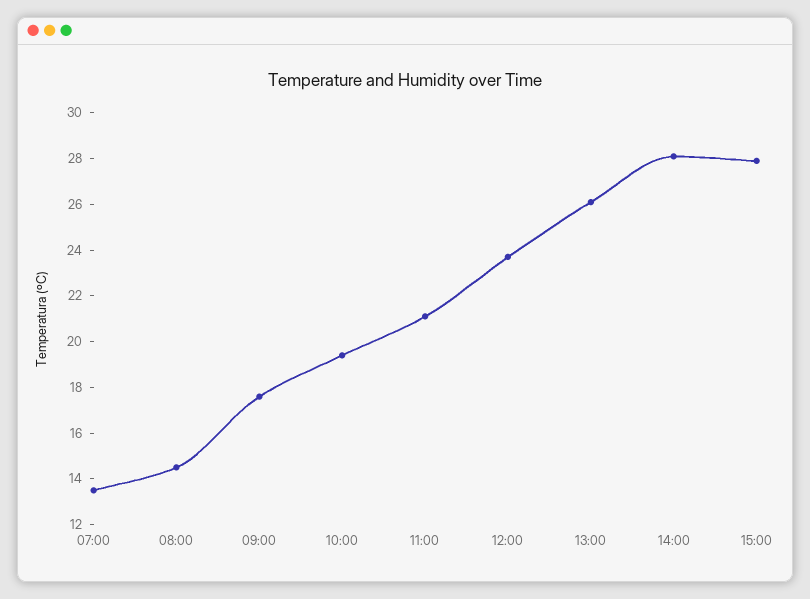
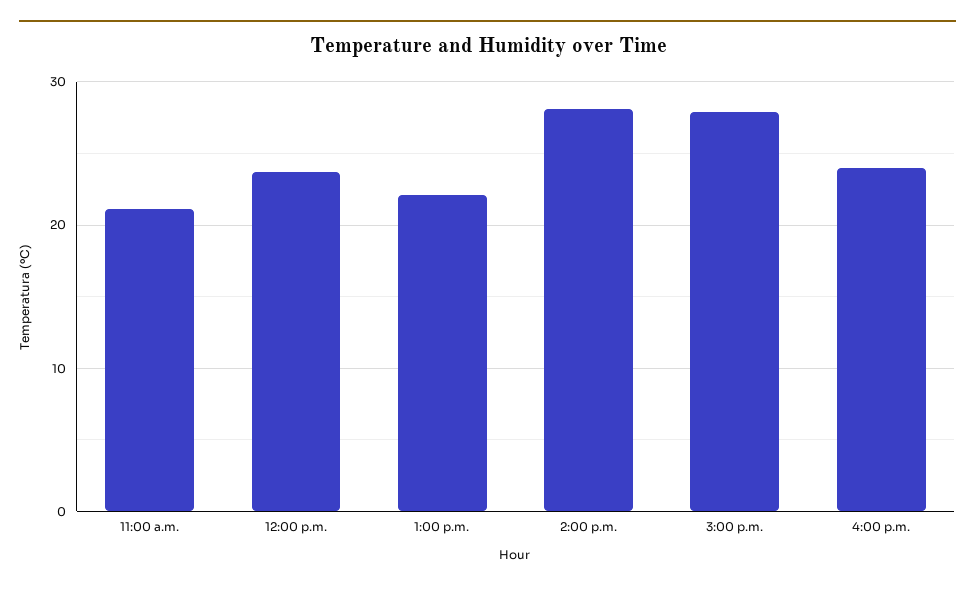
07:00: 13.5 -> none
08:00: 14.5 -> none
09:00: 17.5 -> none
10:00: 19.5 -> none
13:00: 26 -> 22
4:00 p.m.: none -> 24

